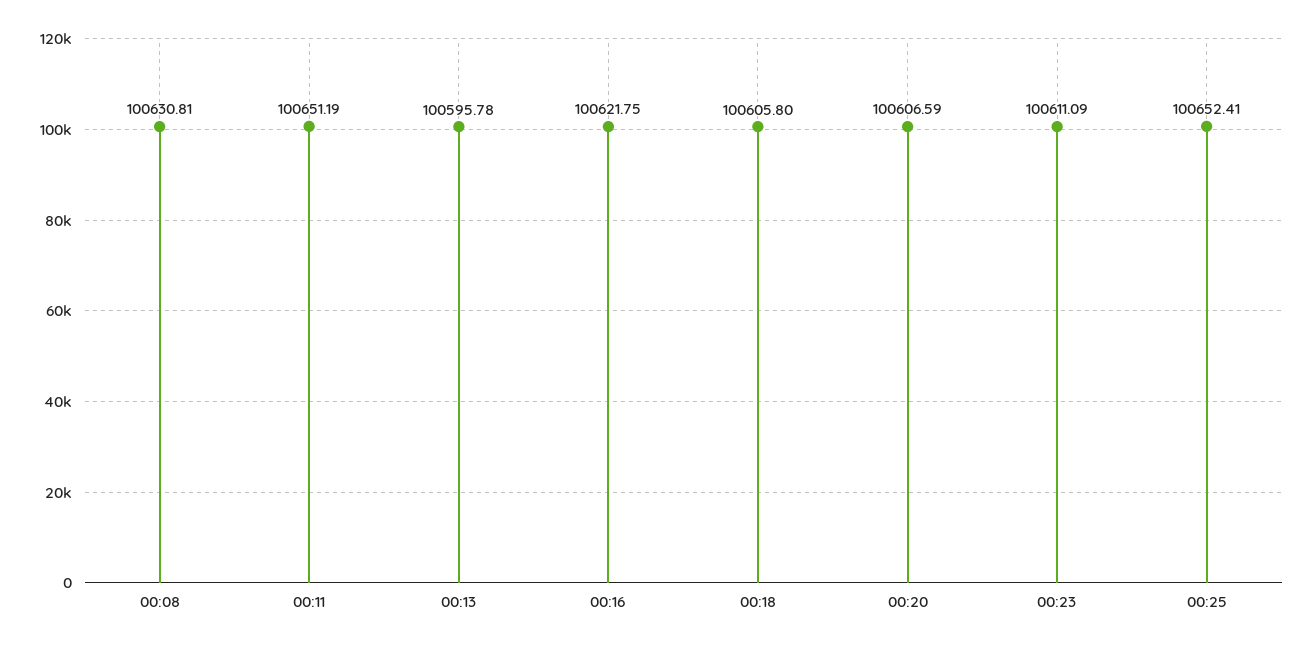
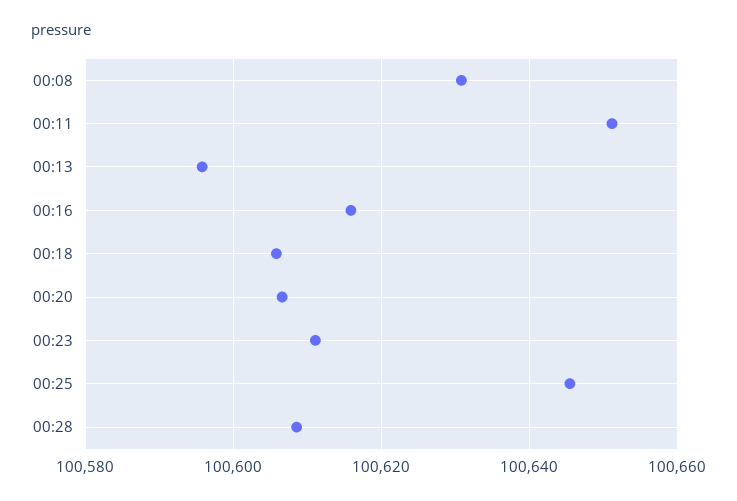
00:16: 100621.75 -> 100616
00:25: 100652.41 -> 100646
00:28: none -> 100608

